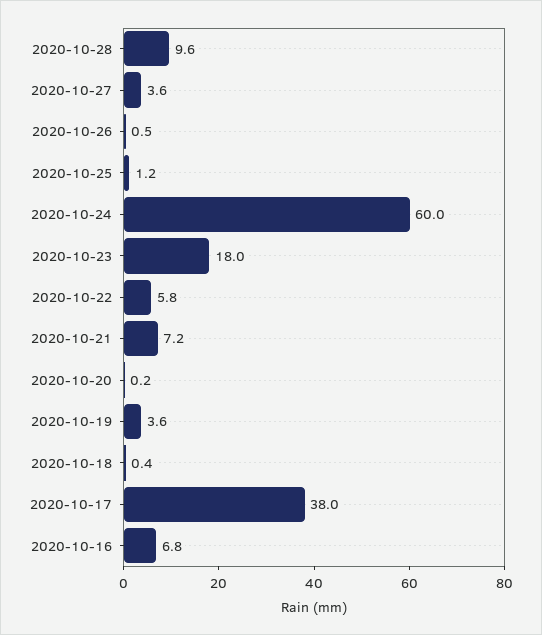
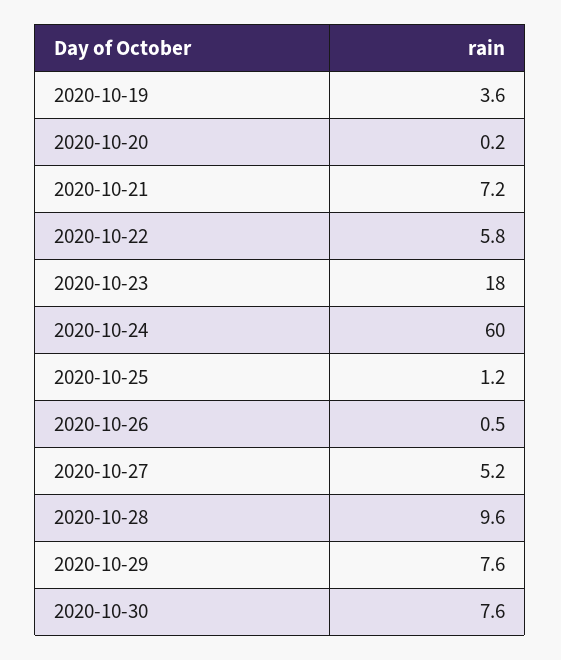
2020-10-27: 3.6 -> 5.2
2020-10-18: 0.4 -> none
2020-10-17: 38 -> none
2020-10-16: 6.8 -> none
2020-10-29: none -> 7.6
2020-10-30: none -> 7.6

